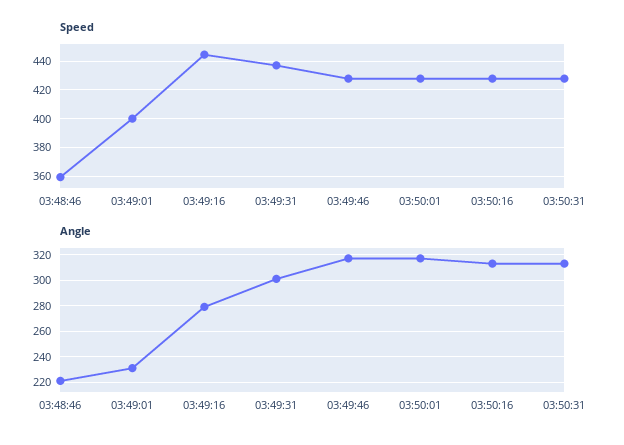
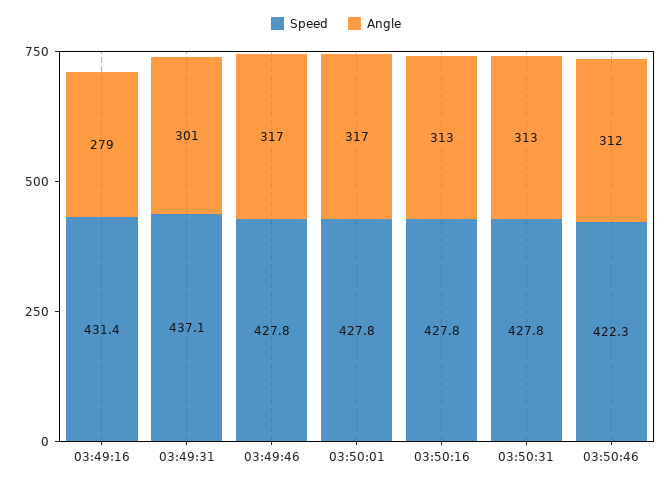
Speed, 03:48:46: 360 -> none
Speed, 03:49:01: 400 -> none
Speed, 03:49:16: 445 -> 431.4
Angle, 03:48:46: 220 -> none
Angle, 03:49:01: 230 -> none
Speed, 03:50:46: none -> 422.3
Angle, 03:50:46: none -> 312

